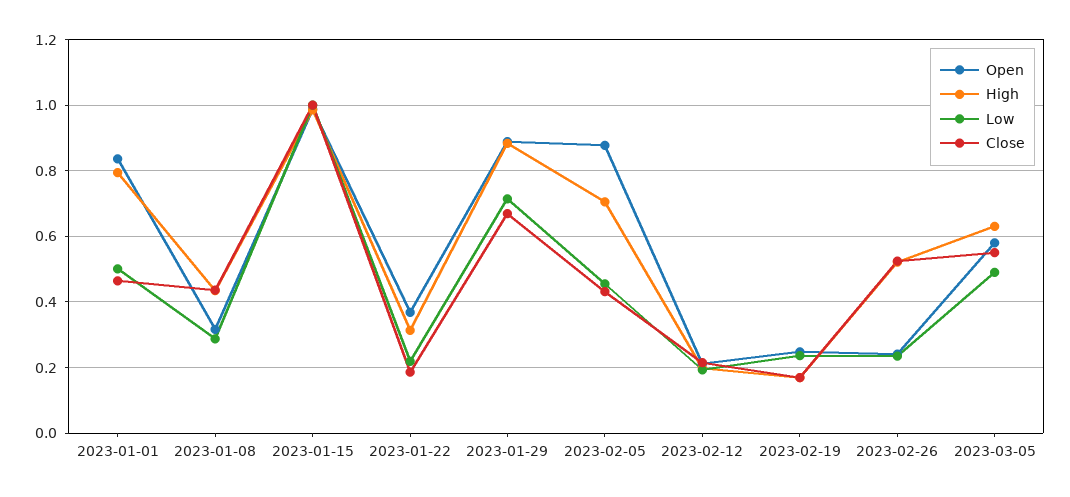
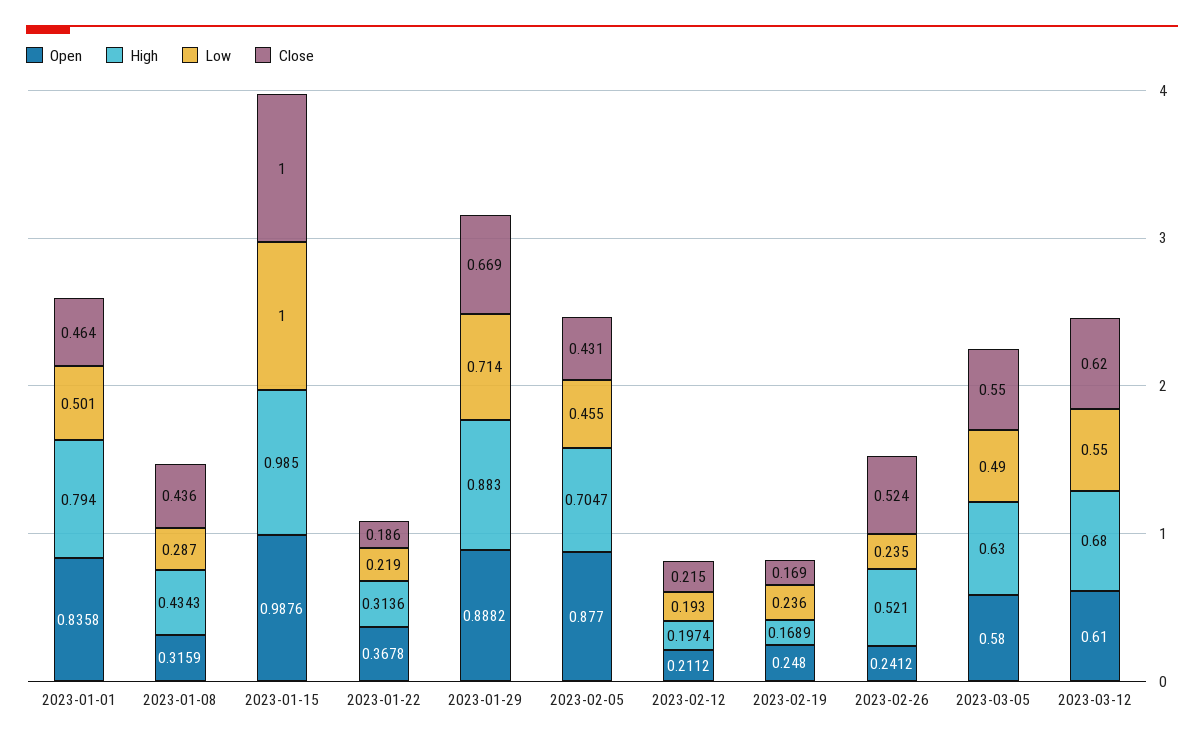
Open, 2023-03-12: none -> 0.61
High, 2023-03-12: none -> 0.68
Low, 2023-03-12: none -> 0.55
Close, 2023-03-12: none -> 0.62

